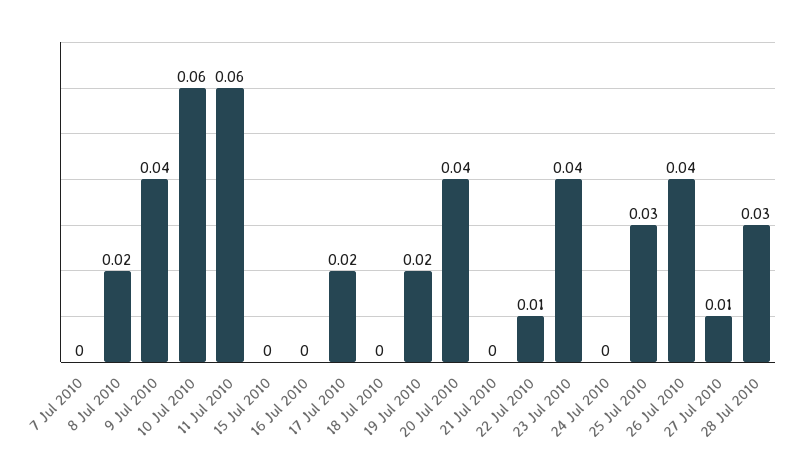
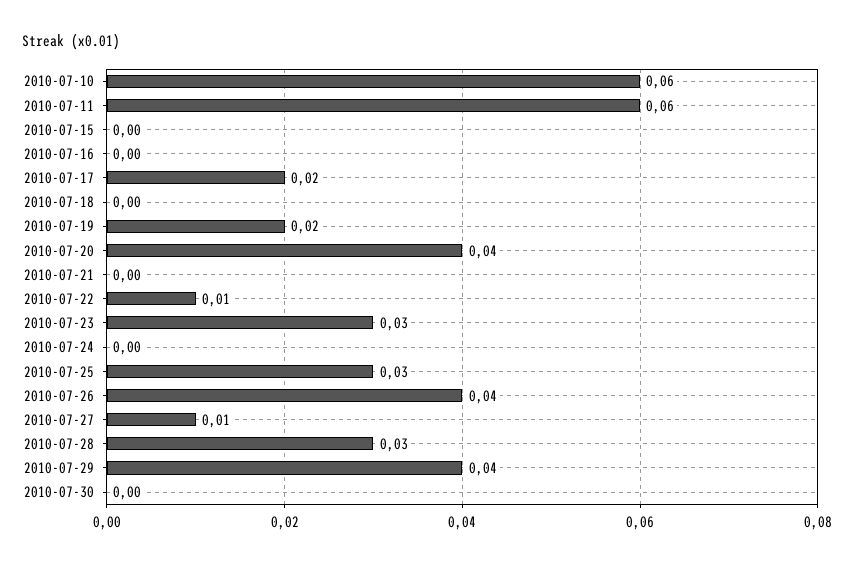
7 Jul 2010: 0 -> none
8 Jul 2010: 0.02 -> none
9 Jul 2010: 0.04 -> none
23 Jul 2010: 0.04 -> 0.03
2010-07-29: none -> 0.04
2010-07-30: none -> 0

